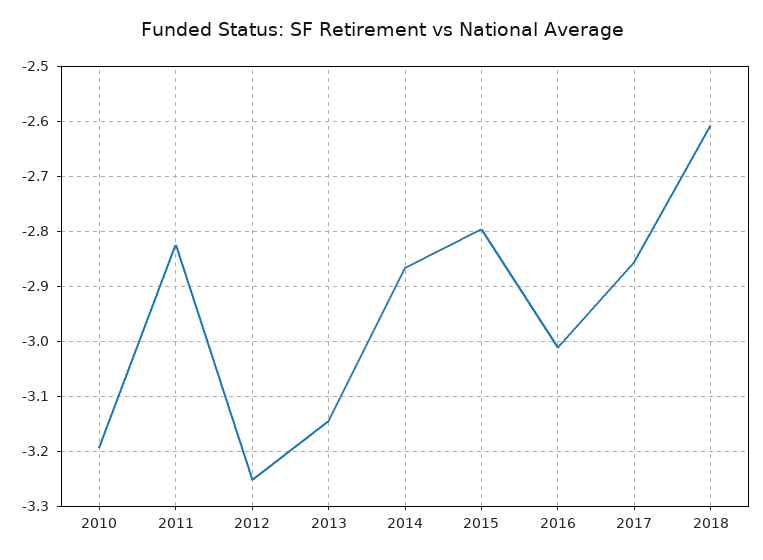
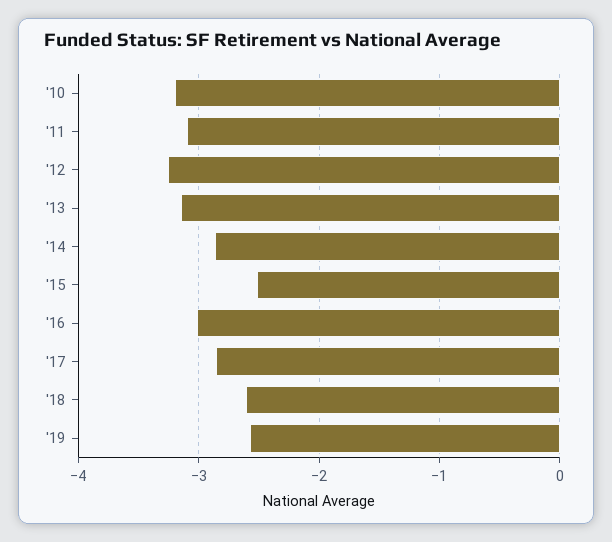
2011: -2.82 -> -3.1
2015: -2.8 -> -2.5
'19: none -> -2.6

